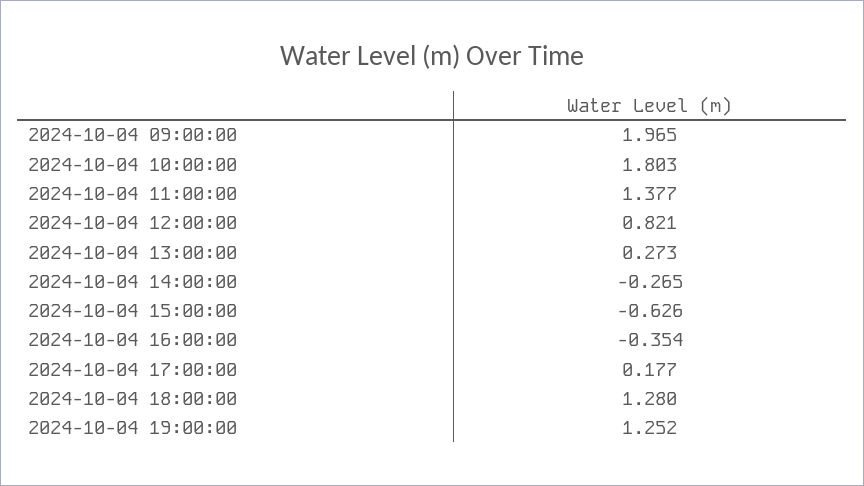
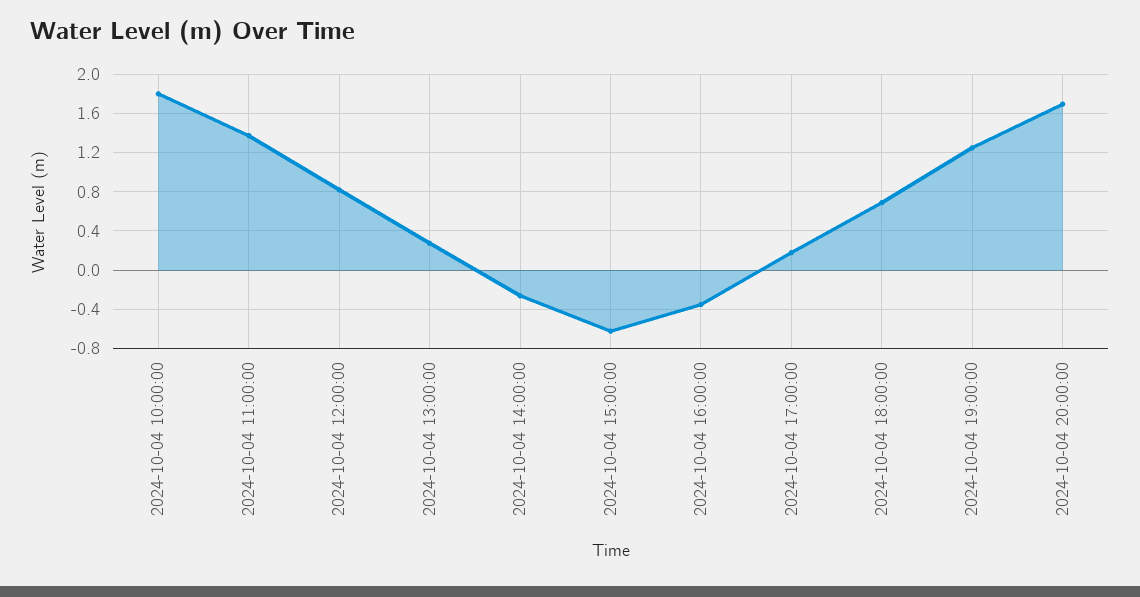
2024-10-04 09:00:00: 1.965 -> none
2024-10-04 18:00:00: 1.28 -> 0.7
2024-10-04 20:00:00: none -> 1.7

